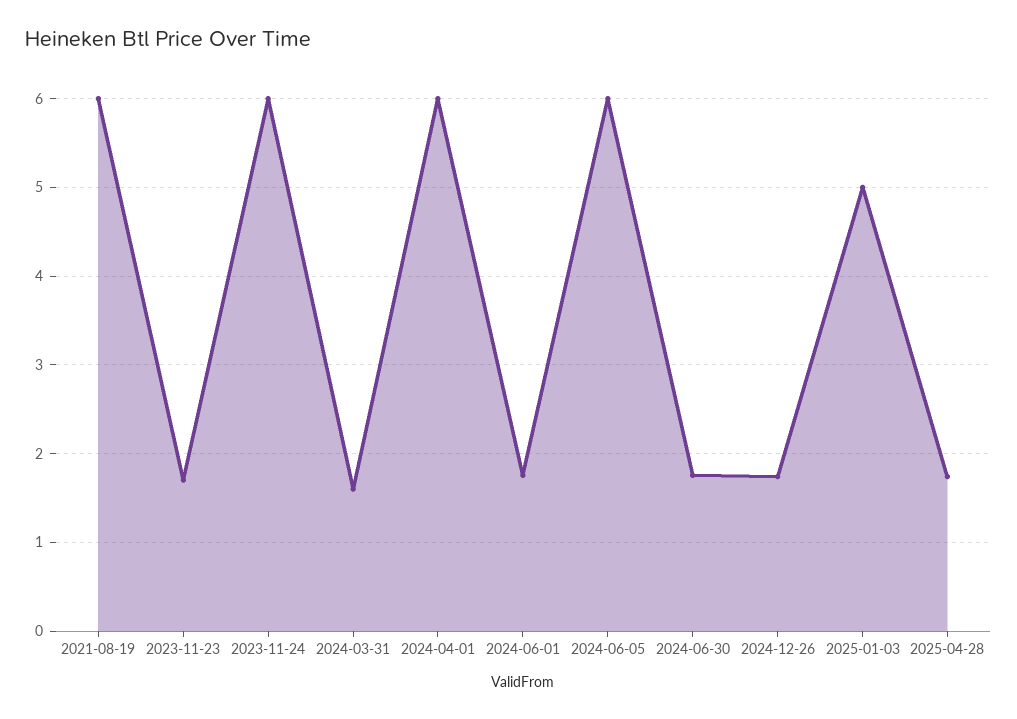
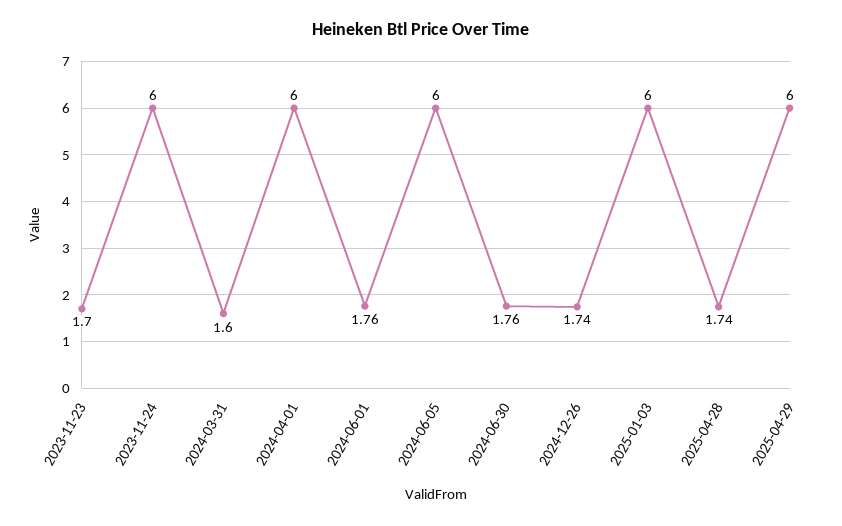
2021-08-19: 6 -> none
2025-01-03: 5 -> 6
2025-04-29: none -> 6

